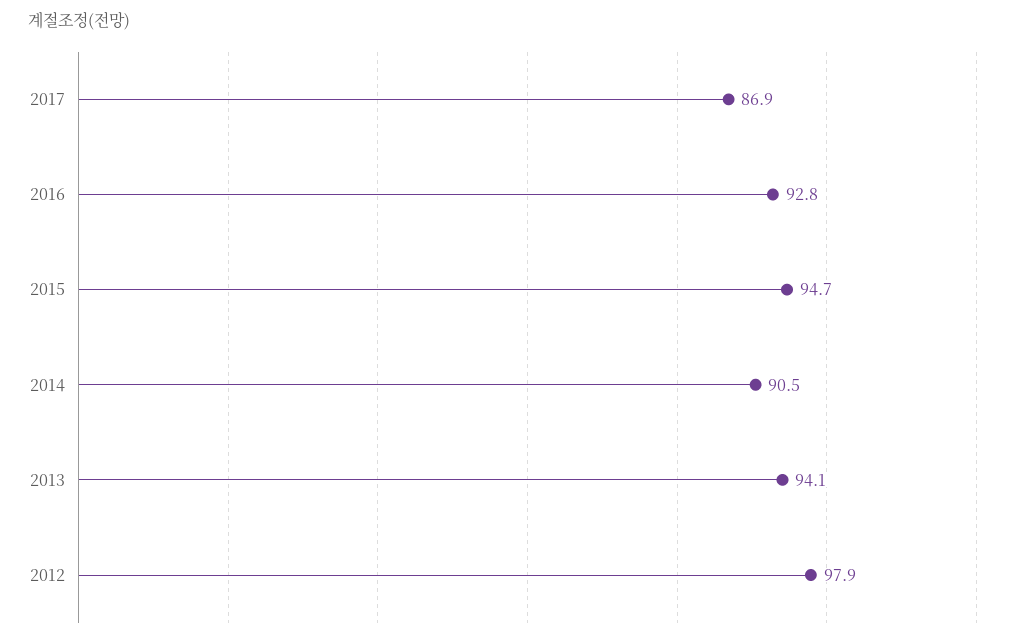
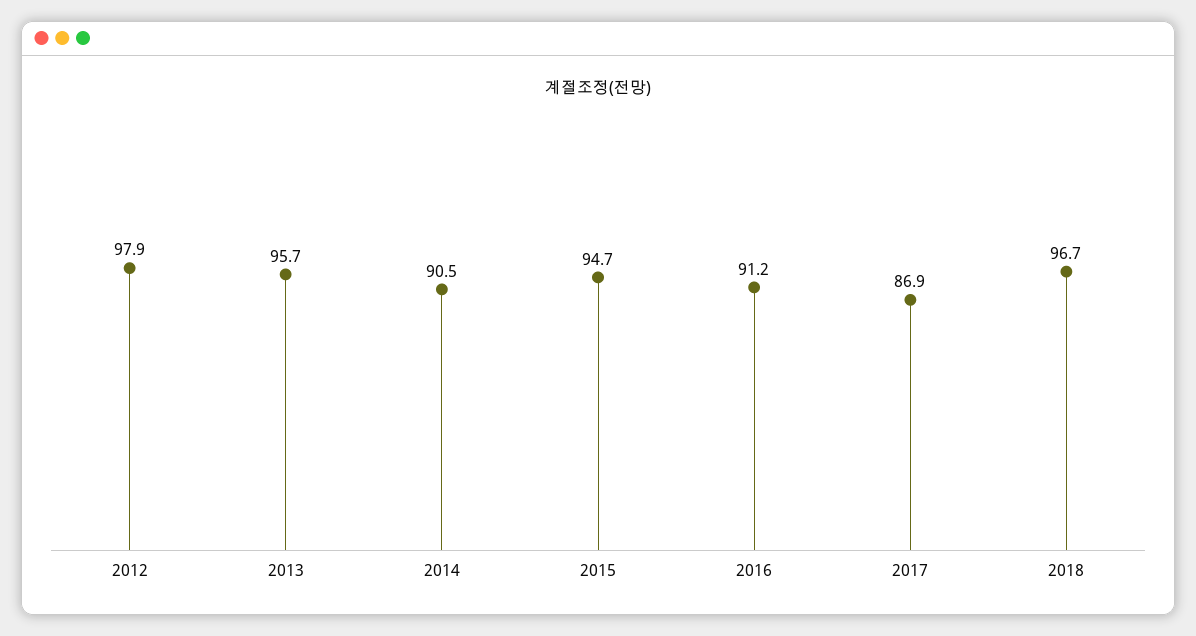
2016: 92.8 -> 91.2
2013: 94.1 -> 95.7
2018: none -> 96.7

